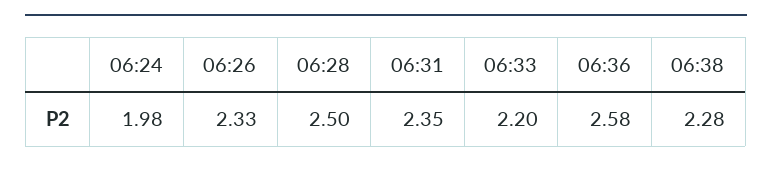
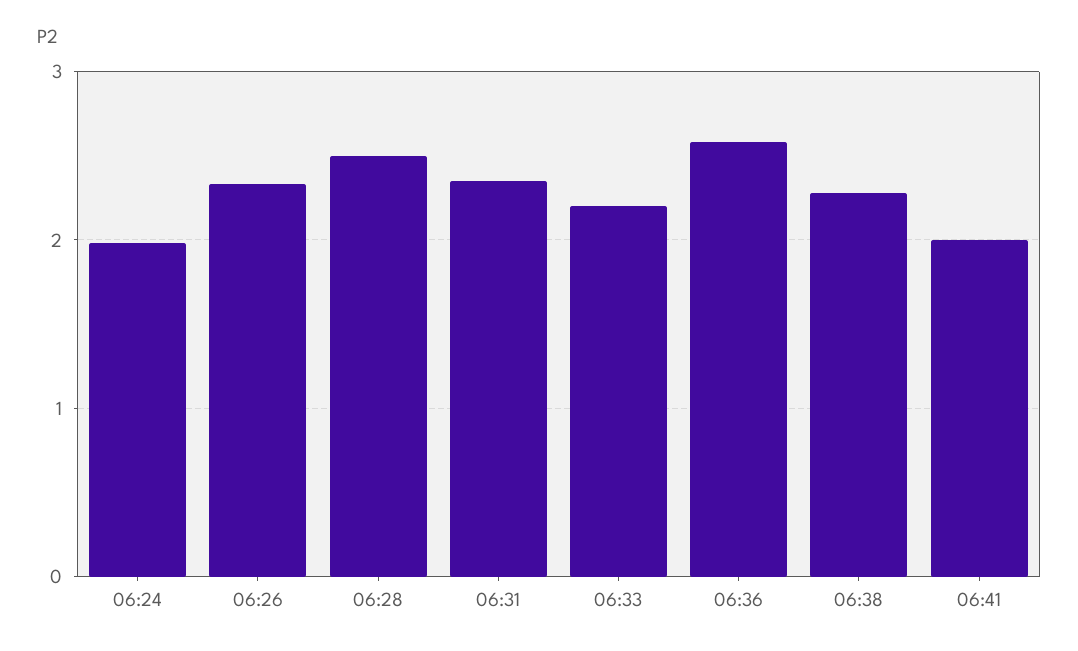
06:41: none -> 2

